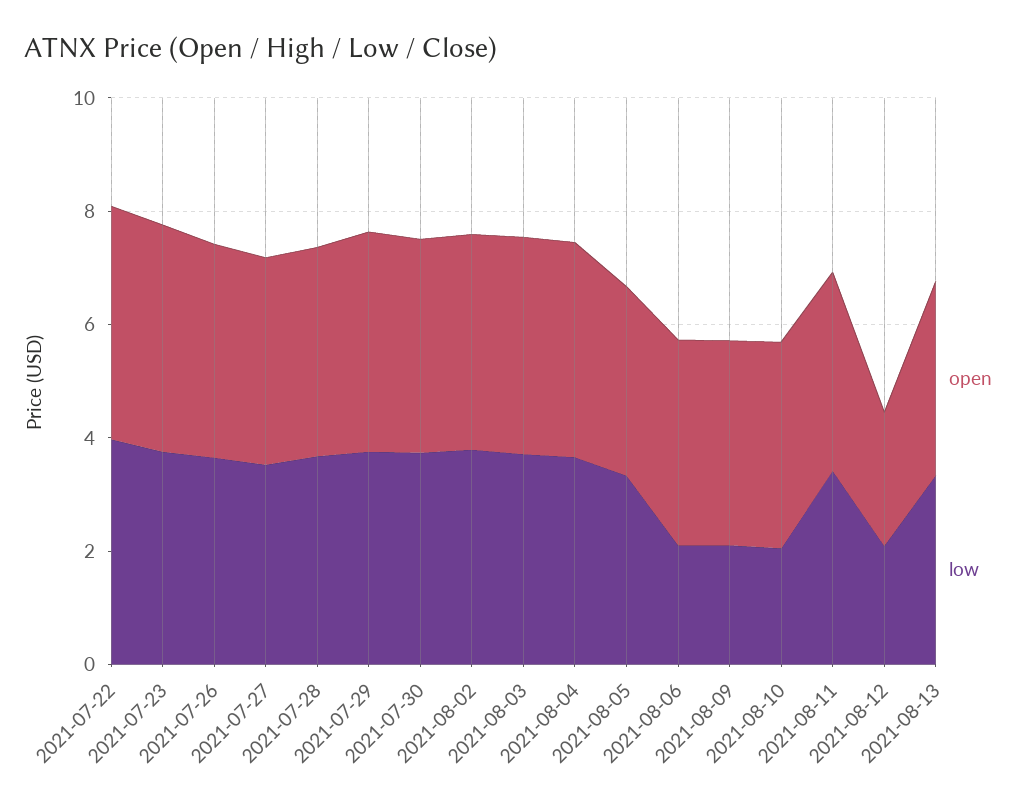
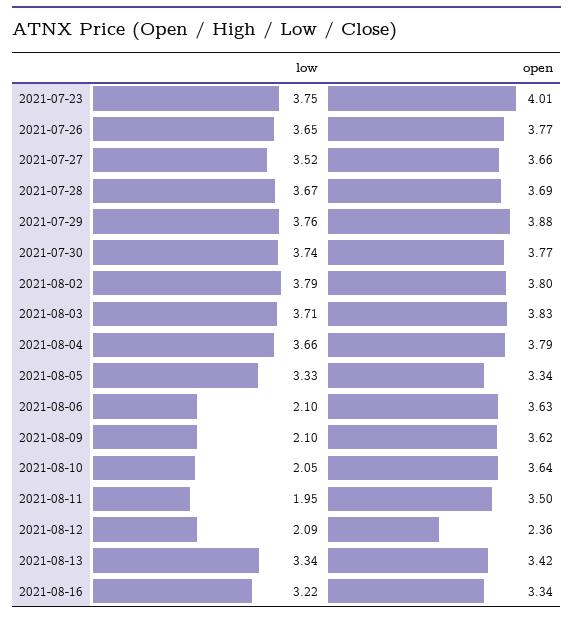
open, 2021-07-22: 4 -> none
low, 2021-07-22: 4 -> none
low, 2021-08-11: 3.5 -> 1.95
low, 2021-08-16: none -> 3.22
open, 2021-08-16: none -> 3.34

